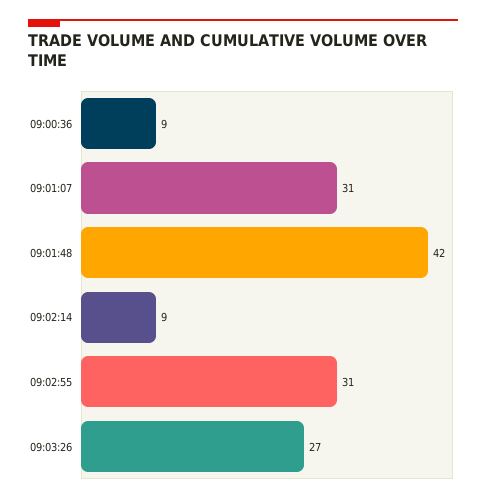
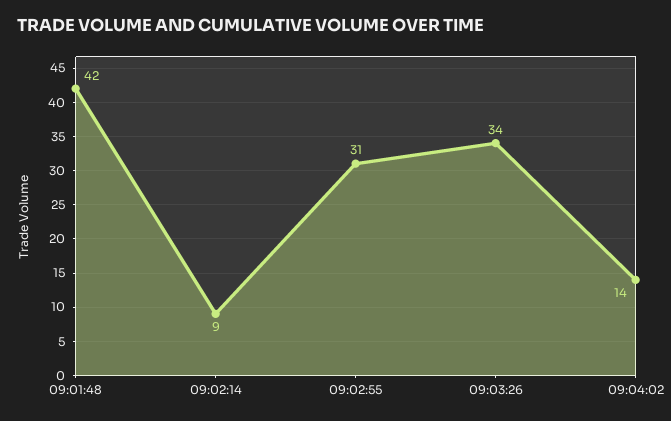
09:00:36: 9 -> none
09:01:07: 31 -> none
09:03:26: 27 -> 34
09:04:02: none -> 14

